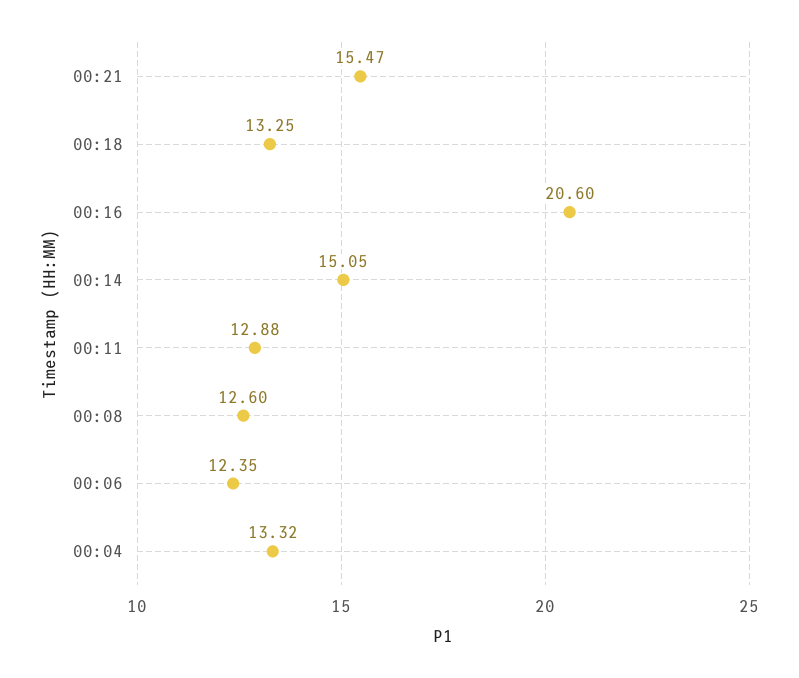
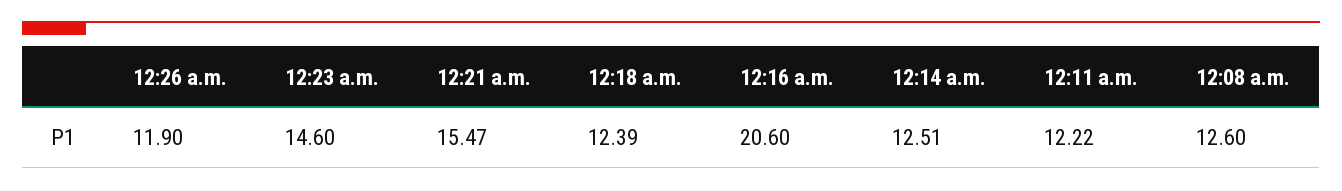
00:18: 13.25 -> 12.39
00:14: 15.05 -> 12.51
00:11: 12.88 -> 12.22
00:06: 12.35 -> none
00:04: 13.32 -> none
12:26 a.m.: none -> 11.9
12:23 a.m.: none -> 14.6

